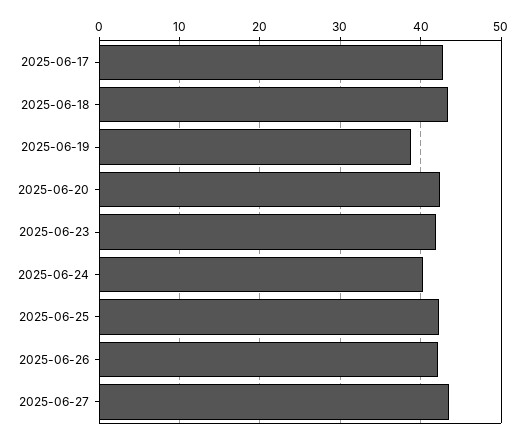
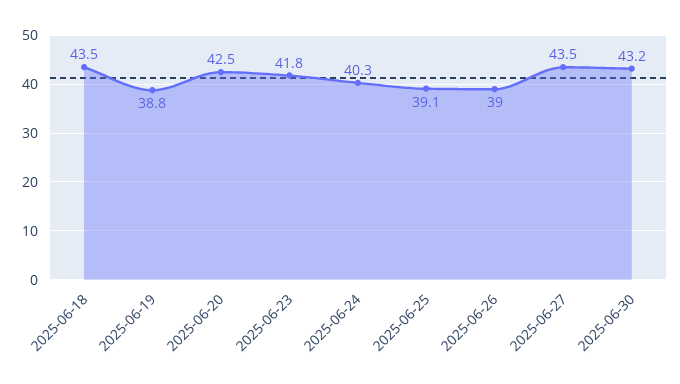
2025-06-17: 43 -> none
2025-06-25: 42 -> 39.1
2025-06-26: 42 -> 39
2025-06-30: none -> 43.2

